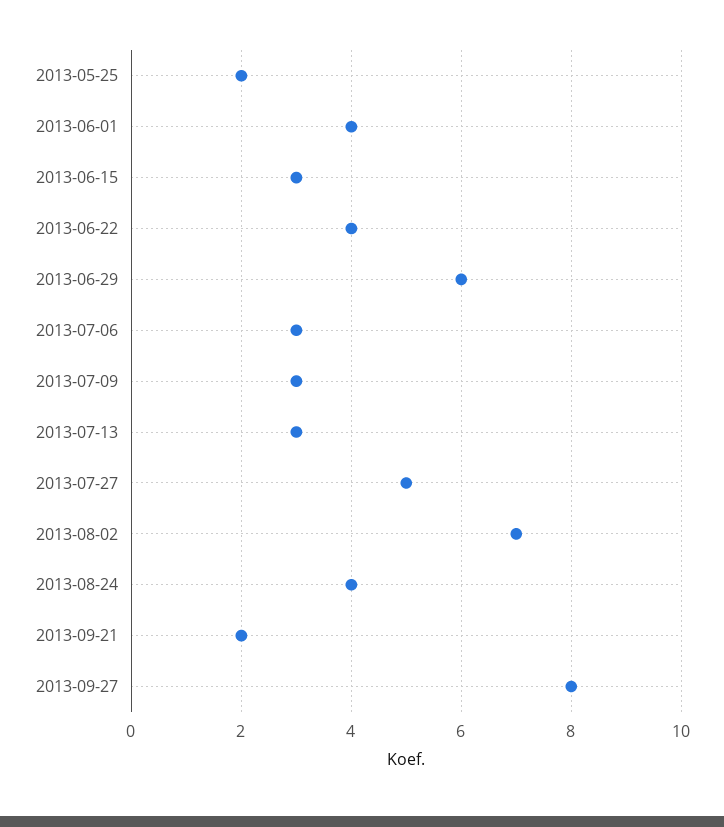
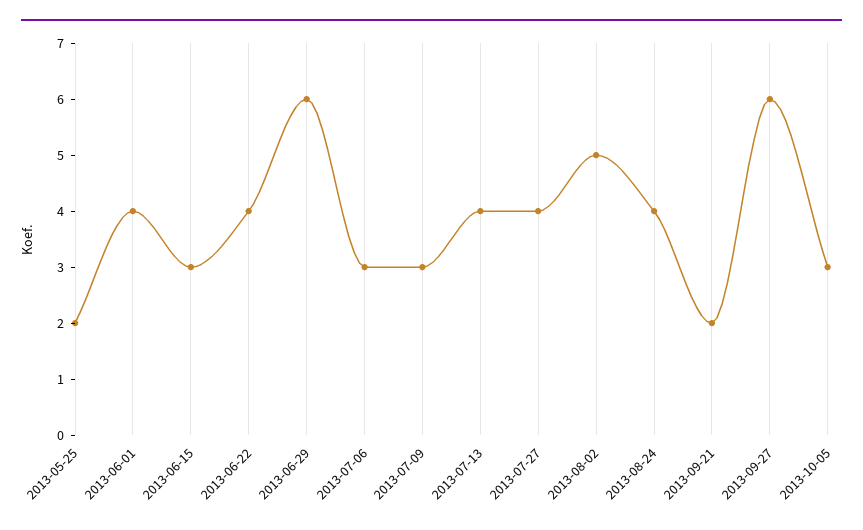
2013-07-13: 3 -> 4
2013-07-27: 5 -> 4
2013-08-02: 7 -> 5
2013-09-27: 8 -> 6
2013-10-05: none -> 3

